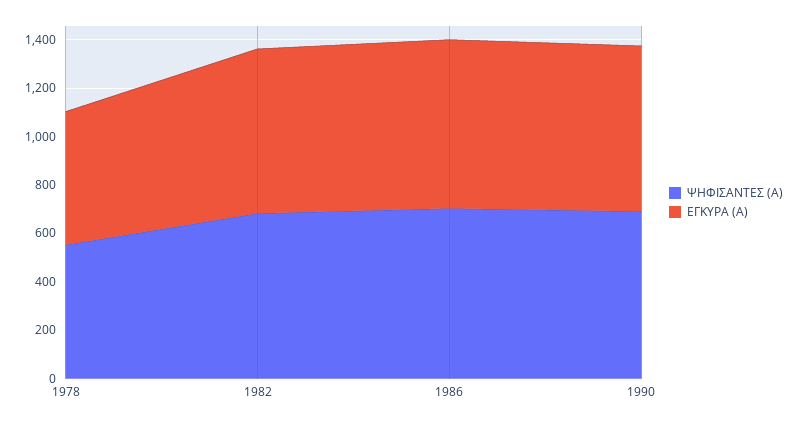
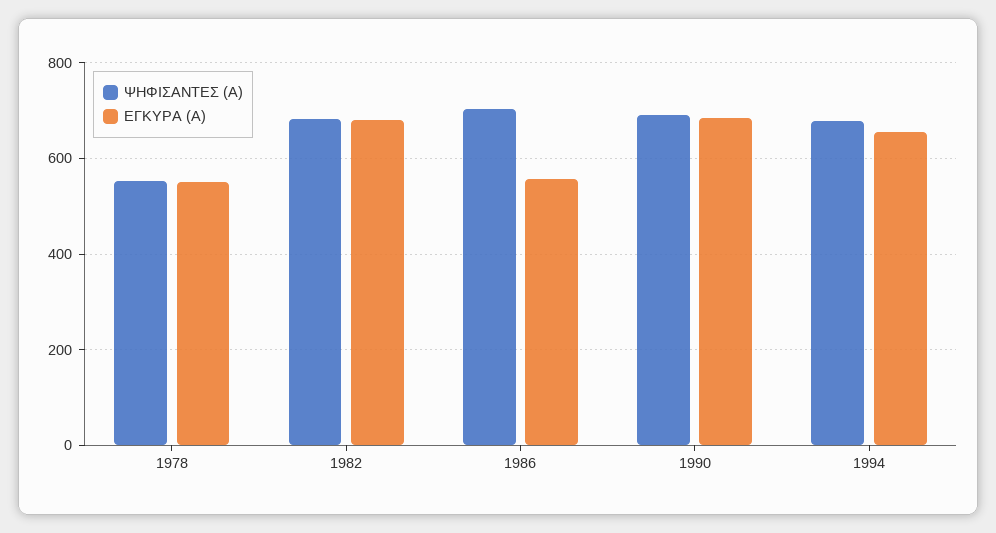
ΕΓΚΥΡΑ (Α), 1986: 700 -> 560
ΨΗΦΙΣΑΝΤΕΣ (Α), 1994: none -> 680
ΕΓΚΥΡΑ (Α), 1994: none -> 660

